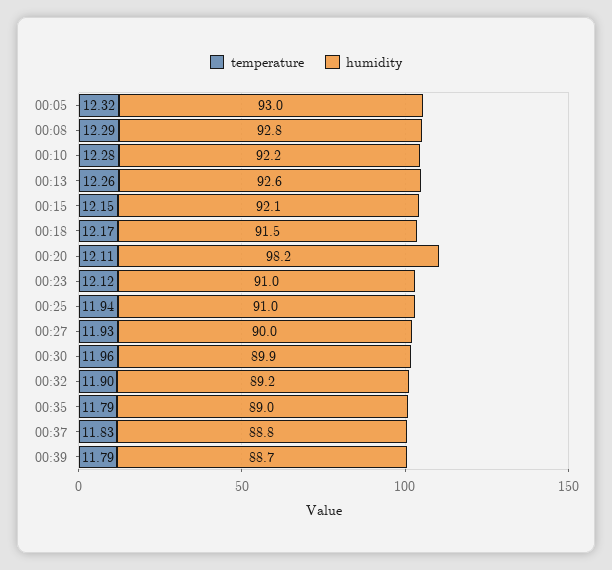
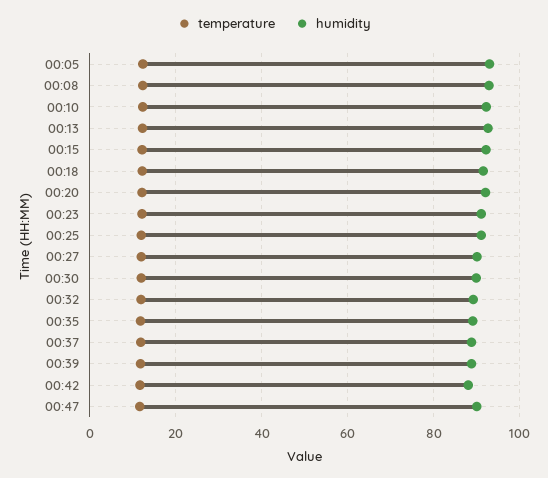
humidity, 00:20: 98.2 -> 92
temperature, 00:42: none -> 12
humidity, 00:42: none -> 88
temperature, 00:47: none -> 12
humidity, 00:47: none -> 90

